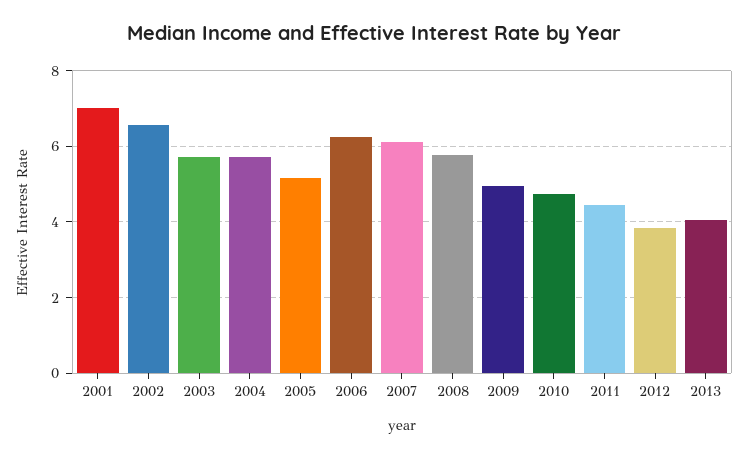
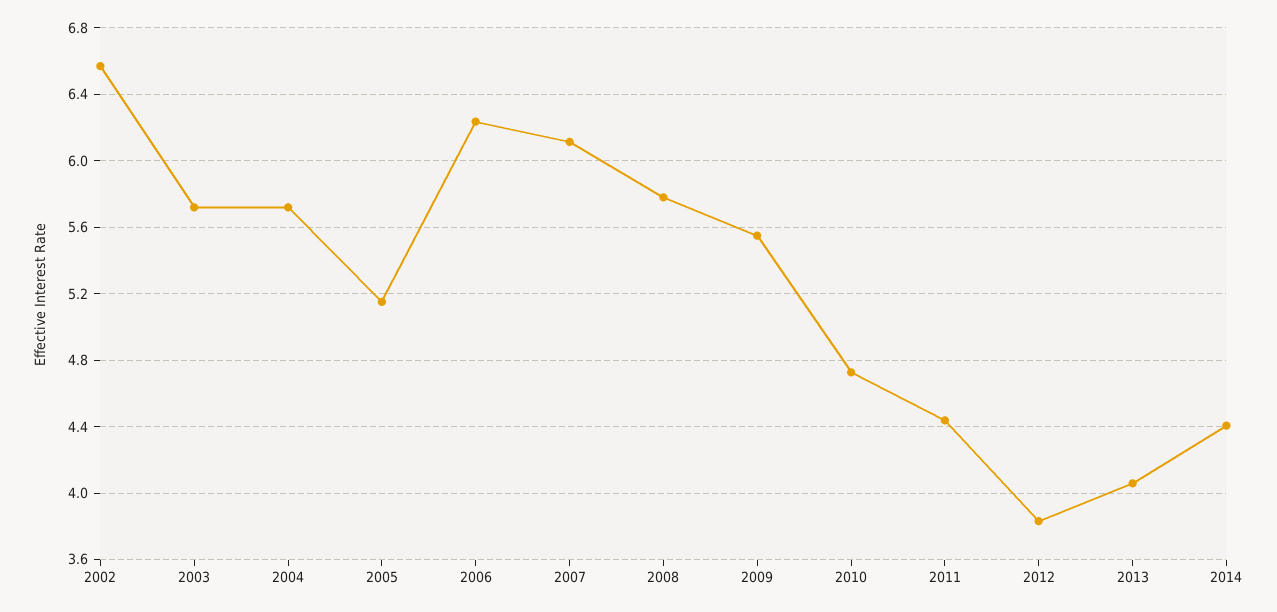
2001: 7 -> none
2009: 5 -> 5.55
2014: none -> 4.4

